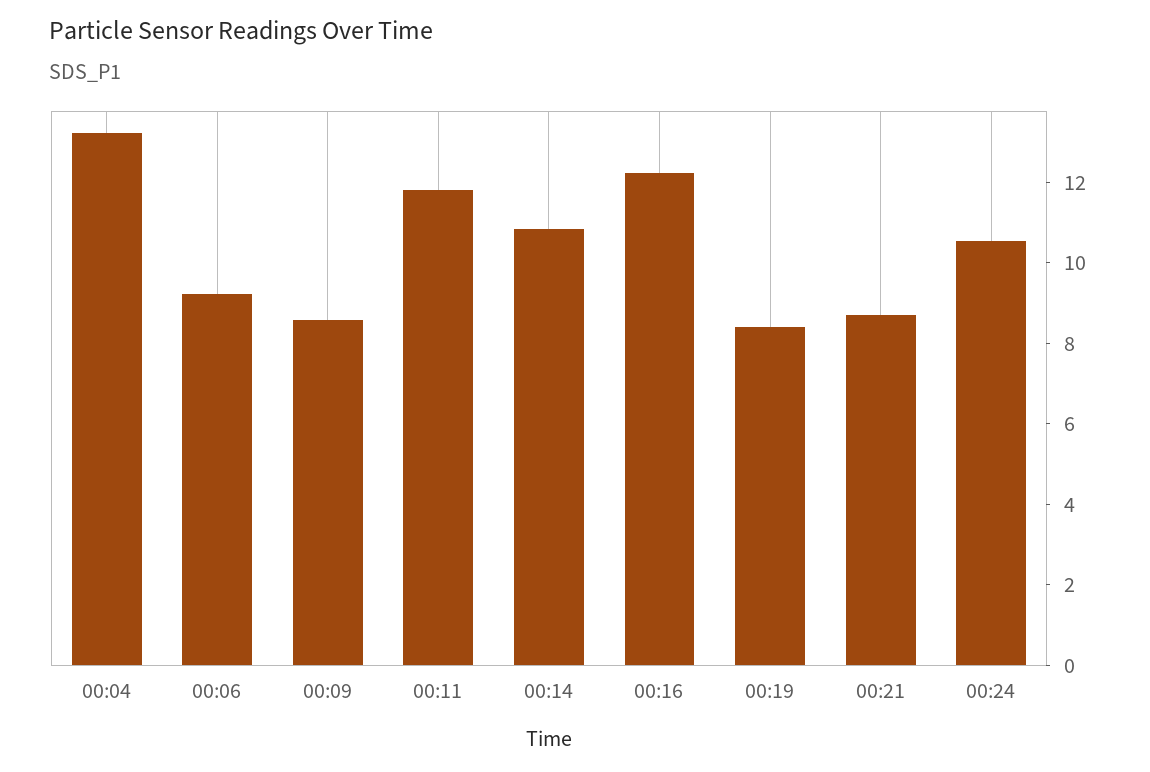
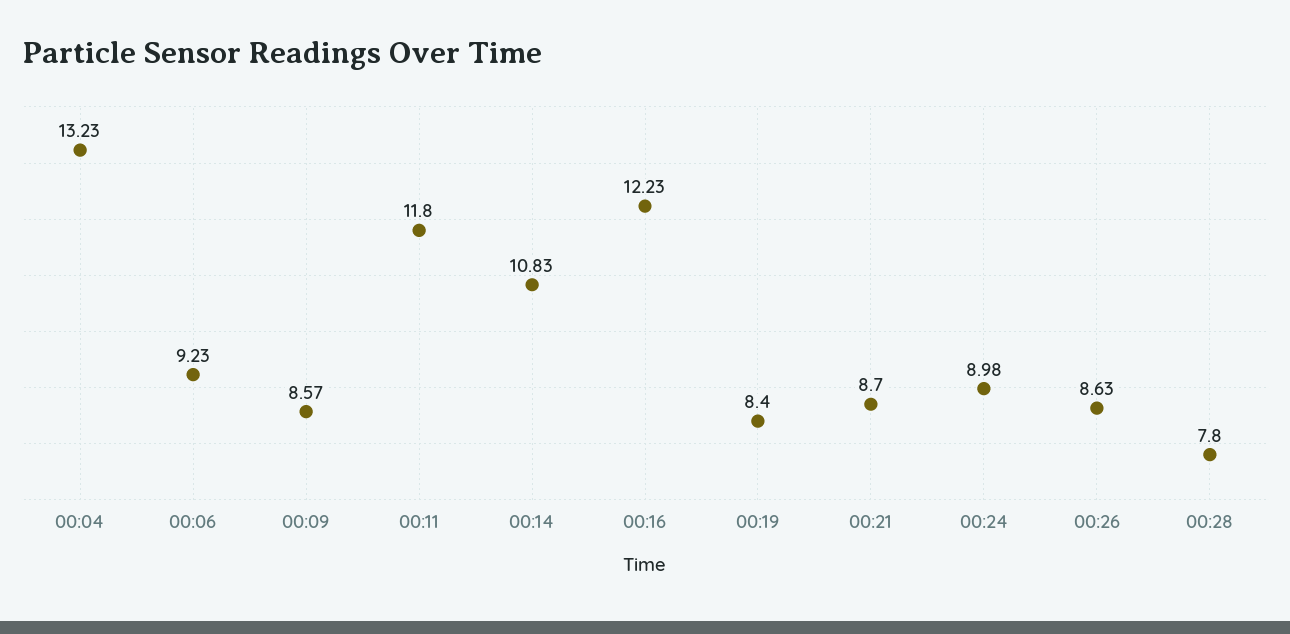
00:24: 10.5 -> 8.98
00:26: none -> 8.63
00:28: none -> 7.8

